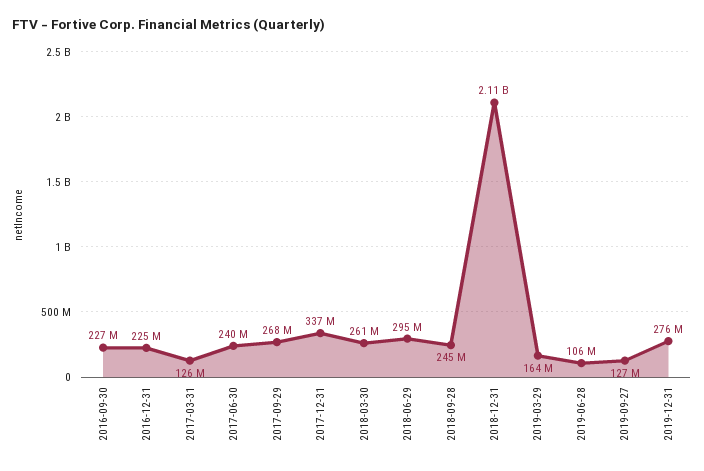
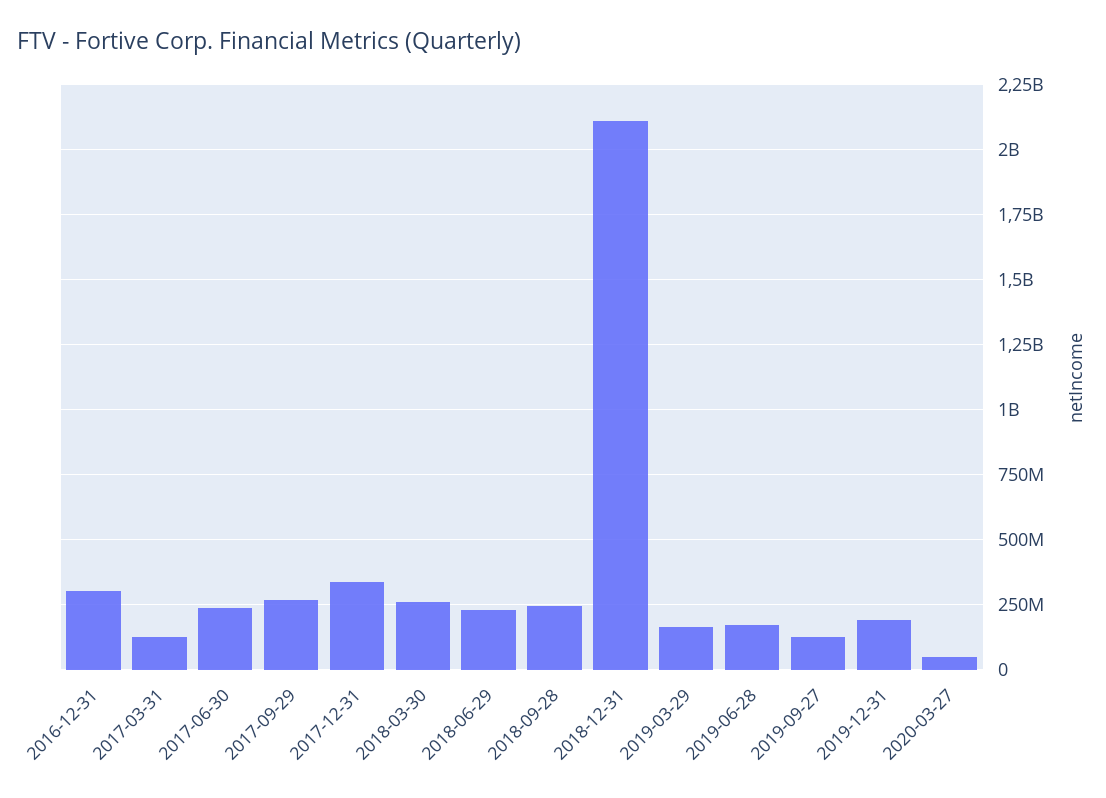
2016-09-30: 227000000 -> none
2016-12-31: 225000000 -> 300000000
2018-06-29: 295000000 -> 225000000
2019-06-28: 106000000 -> 175000000
2019-12-31: 276000000 -> 200000000
2020-03-27: none -> 50000000

